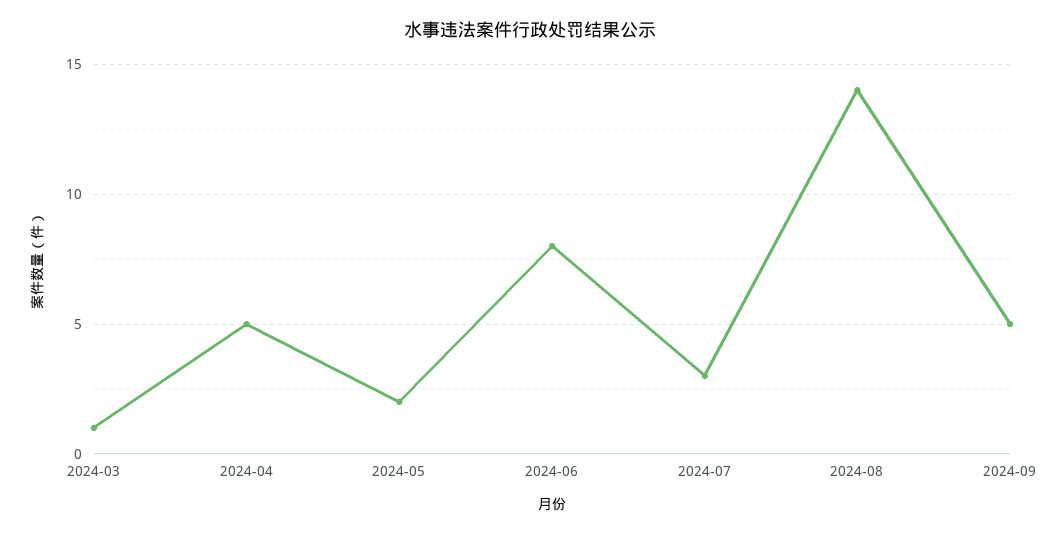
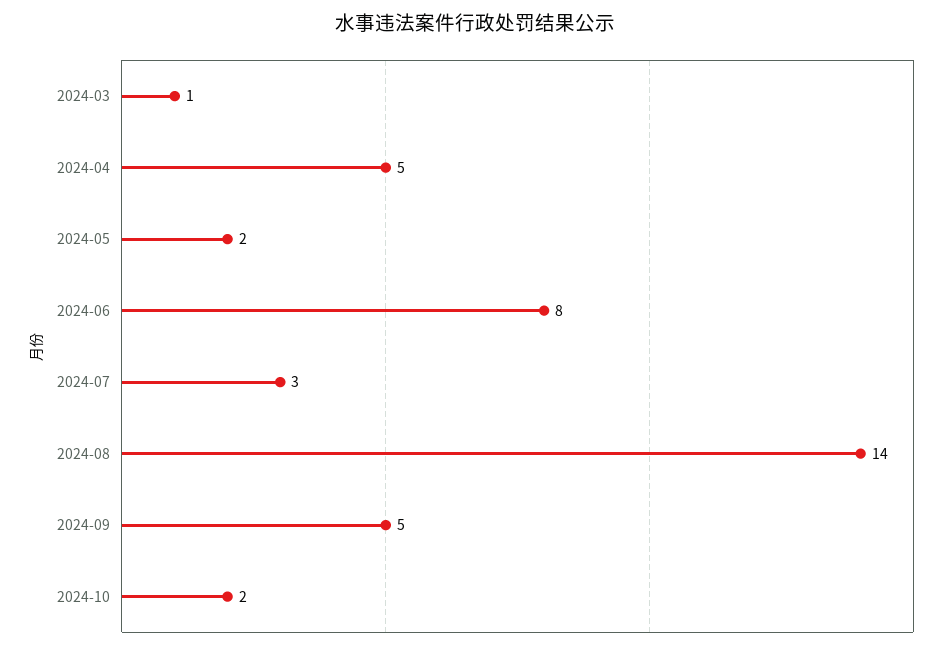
2024-10: none -> 2

